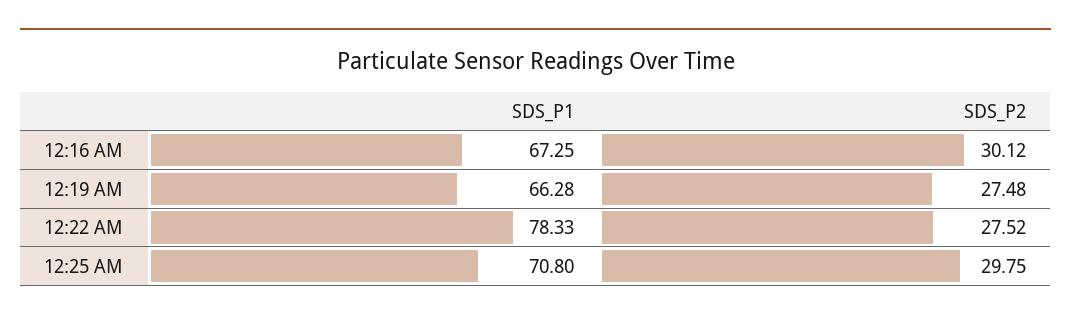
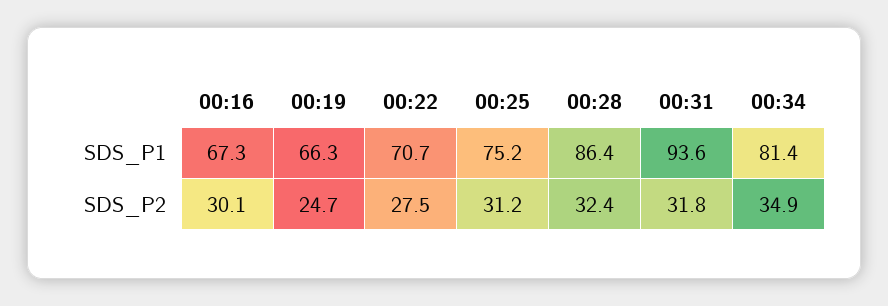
SDS_P2, 12:19 AM: 27.48 -> 24.7
SDS_P1, 12:22 AM: 78.33 -> 70.7
SDS_P1, 12:25 AM: 70.8 -> 75.2
SDS_P2, 12:25 AM: 29.75 -> 31.2
SDS_P1, 00:28: none -> 86.4
SDS_P1, 00:31: none -> 93.6
SDS_P1, 00:34: none -> 81.4
SDS_P2, 00:28: none -> 32.4
SDS_P2, 00:31: none -> 31.8
SDS_P2, 00:34: none -> 34.9

